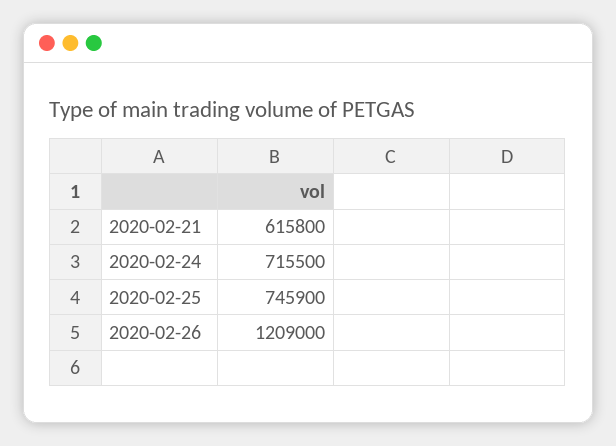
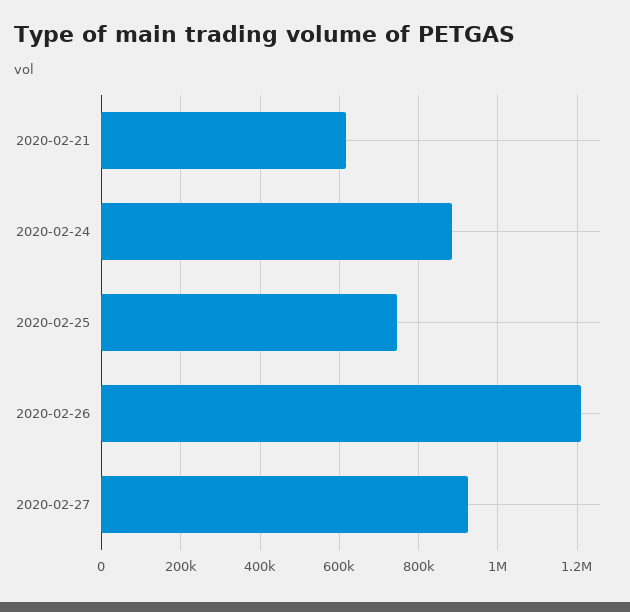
2020-02-24: 715500 -> 880000
2020-02-27: none -> 920000

